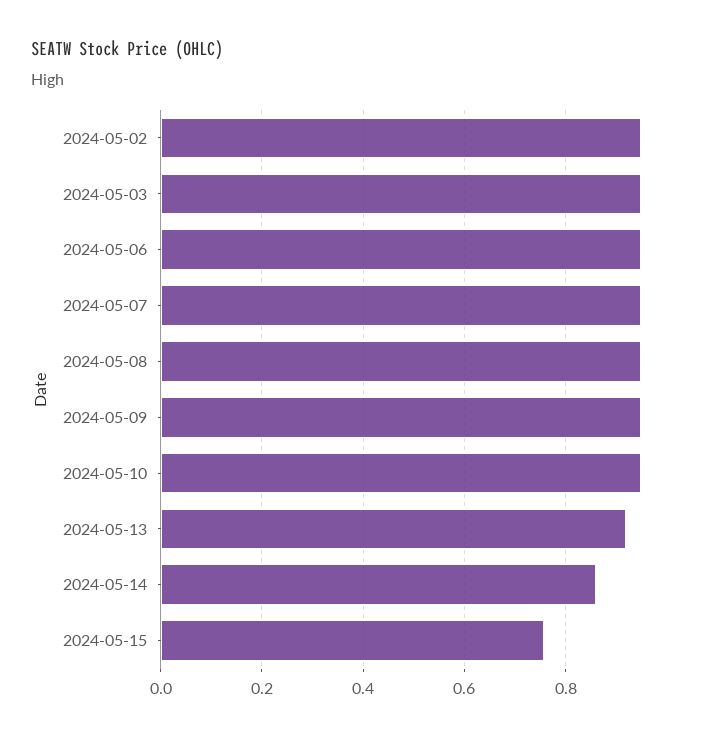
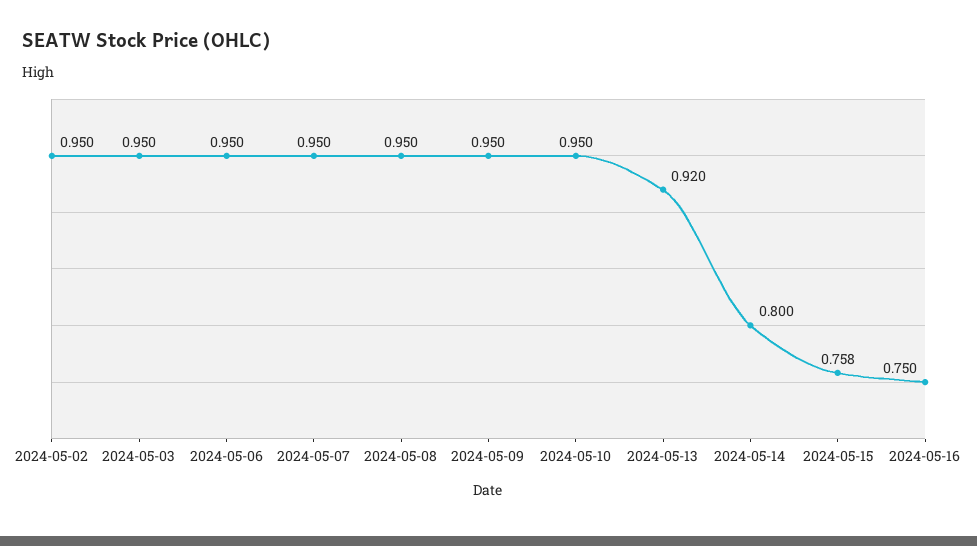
2024-05-14: 0.86 -> 0.8
2024-05-16: none -> 0.75

